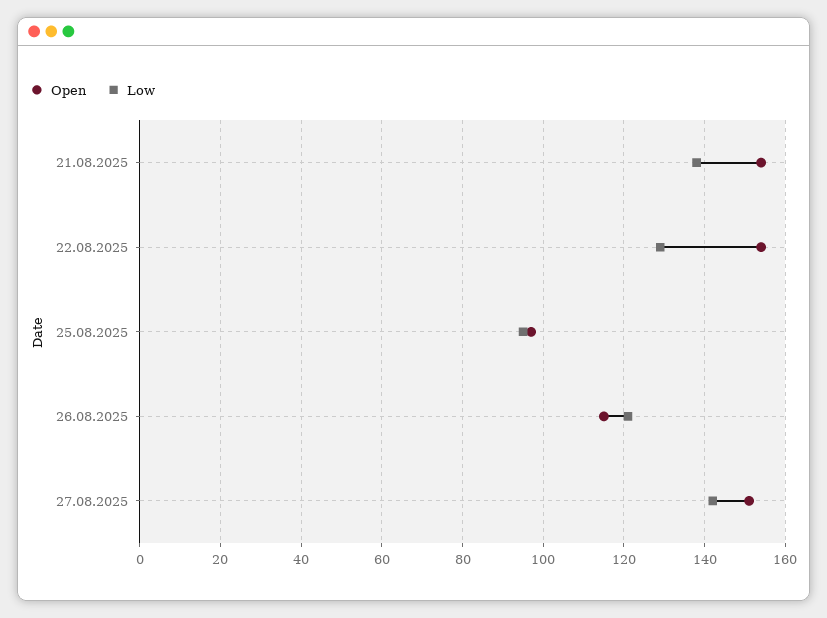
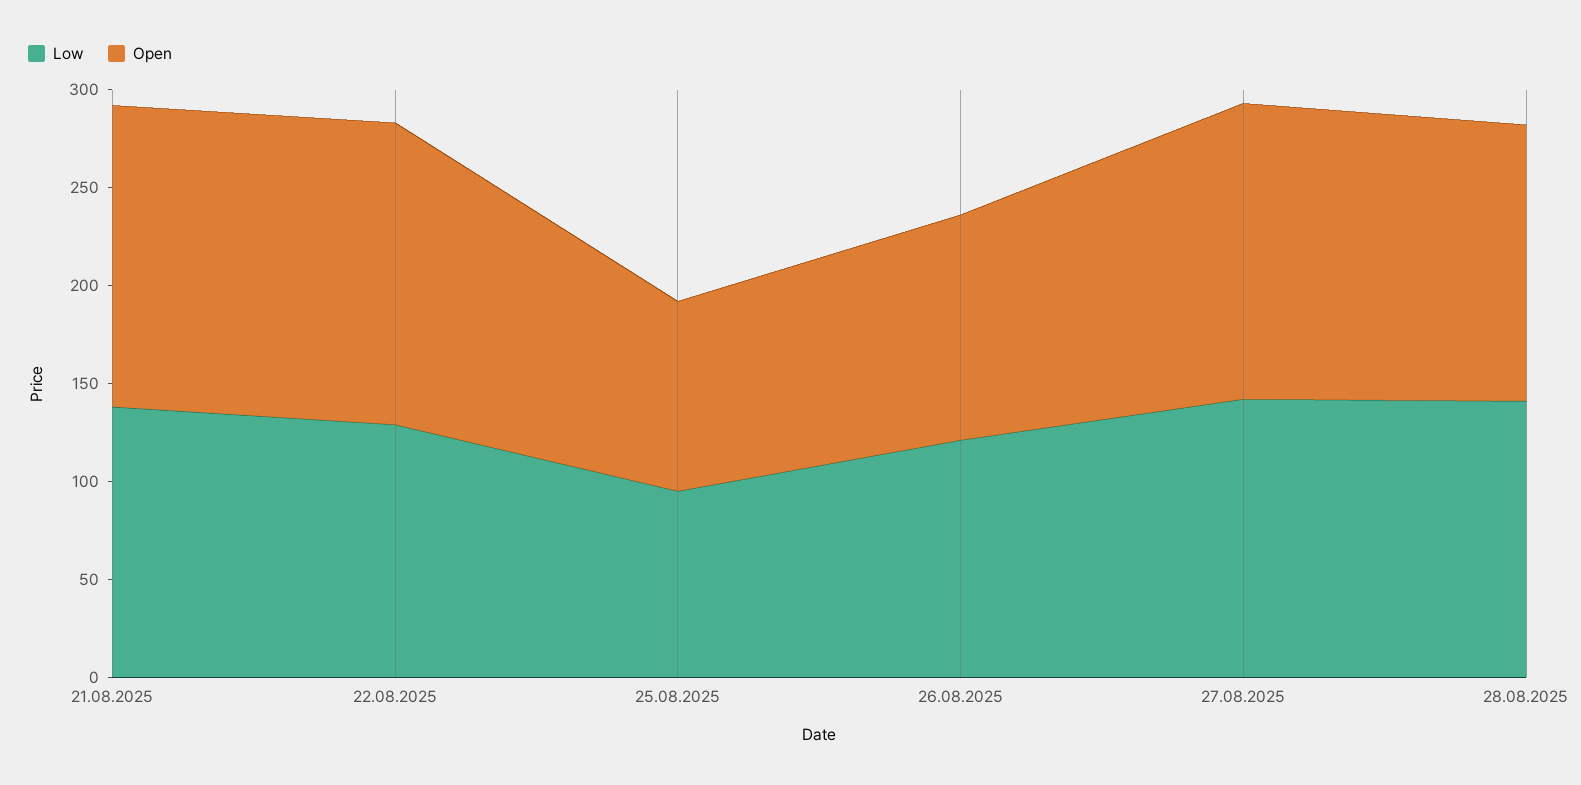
Low, 28.08.2025: none -> 140
Open, 28.08.2025: none -> 140

